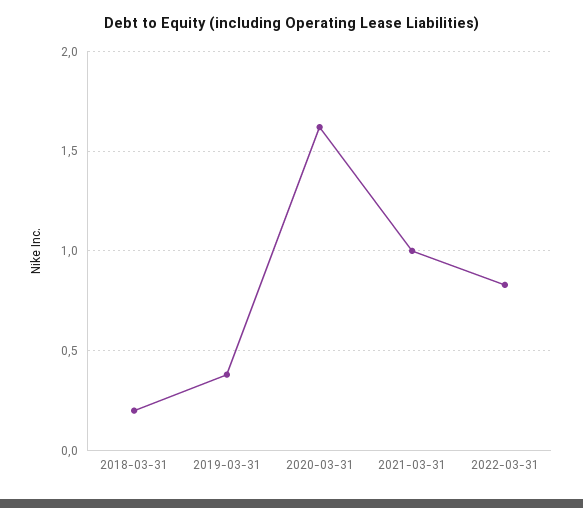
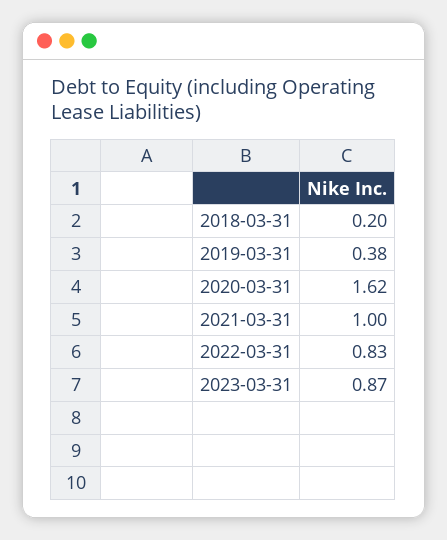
2023-03-31: none -> 0.87

